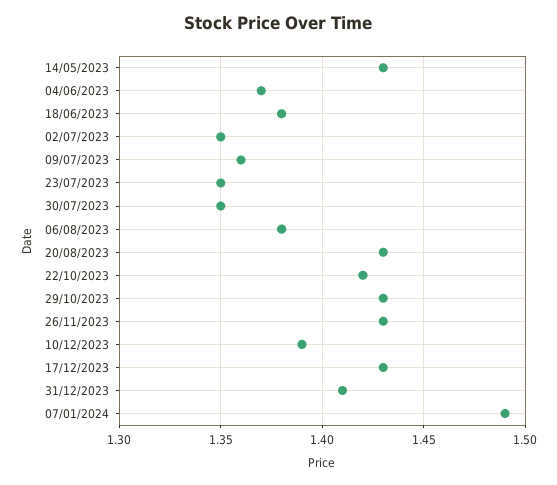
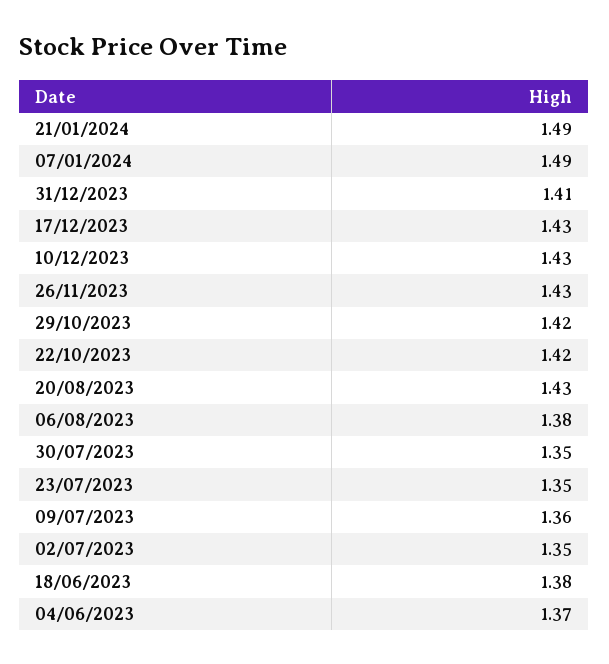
14/05/2023: 1.43 -> none
29/10/2023: 1.43 -> 1.42
10/12/2023: 1.39 -> 1.43
21/01/2024: none -> 1.49

